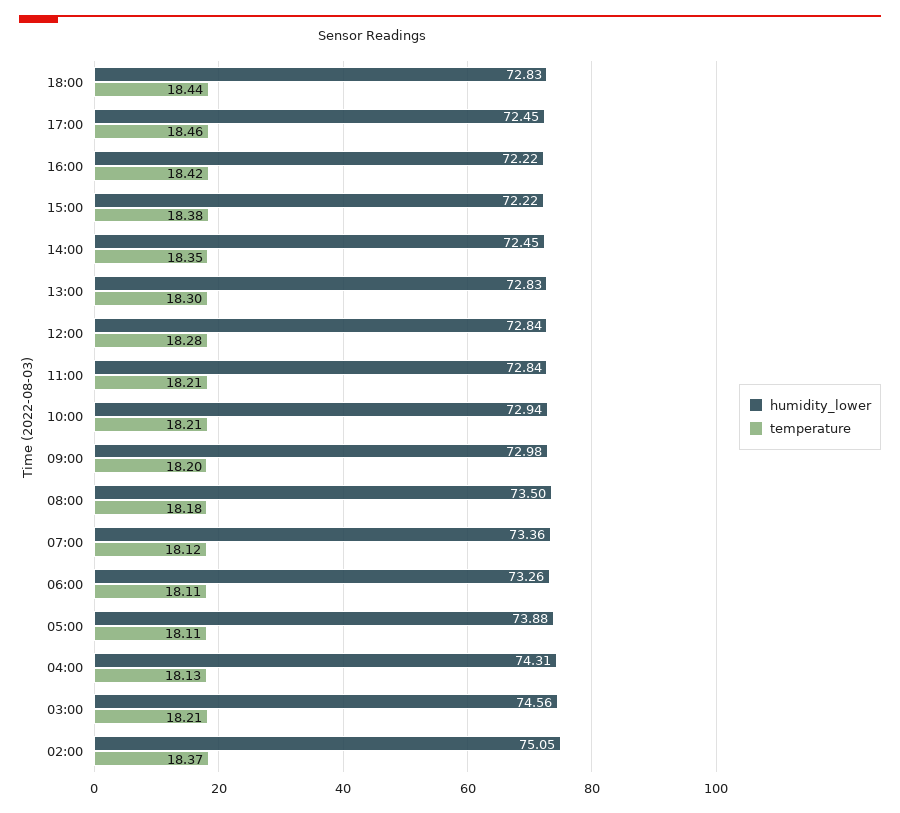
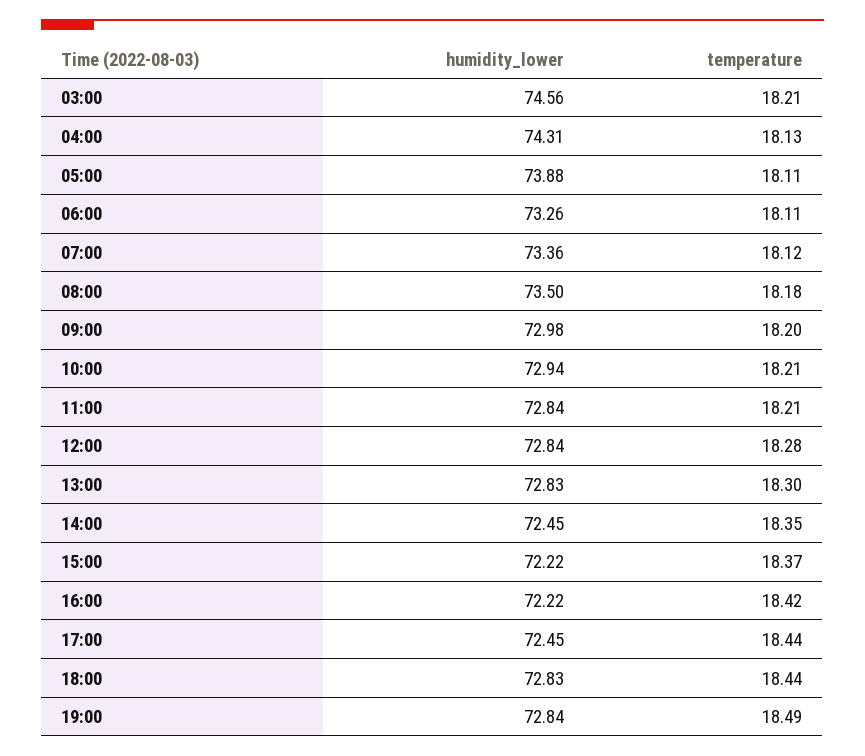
temperature, 17:00: 18.46 -> 18.44
temperature, 15:00: 18.38 -> 18.37
humidity_lower, 02:00: 75.05 -> none
temperature, 02:00: 18.37 -> none
humidity_lower, 19:00: none -> 72.84
temperature, 19:00: none -> 18.49

